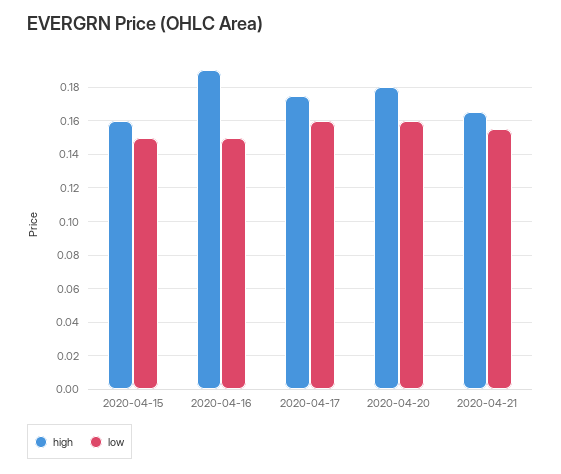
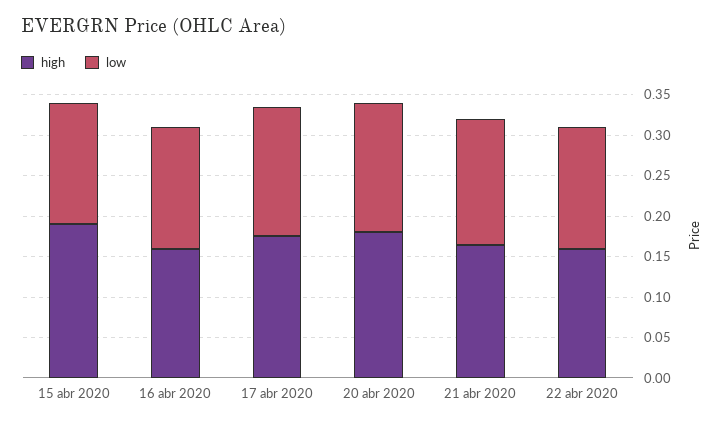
high, 2020-04-15: 0.16 -> 0.19
high, 2020-04-16: 0.19 -> 0.16
high, 22 abr 2020: none -> 0.16
low, 22 abr 2020: none -> 0.15

